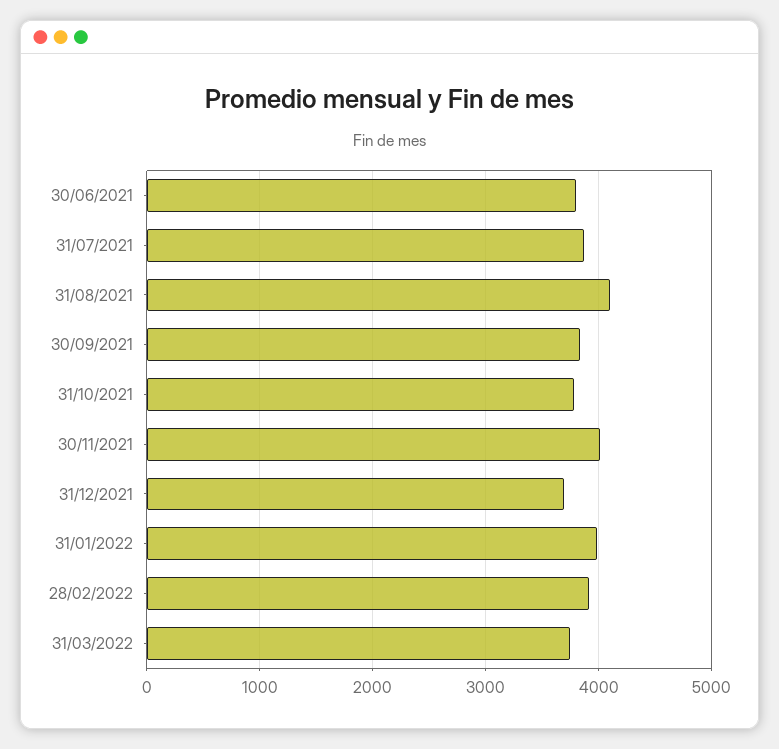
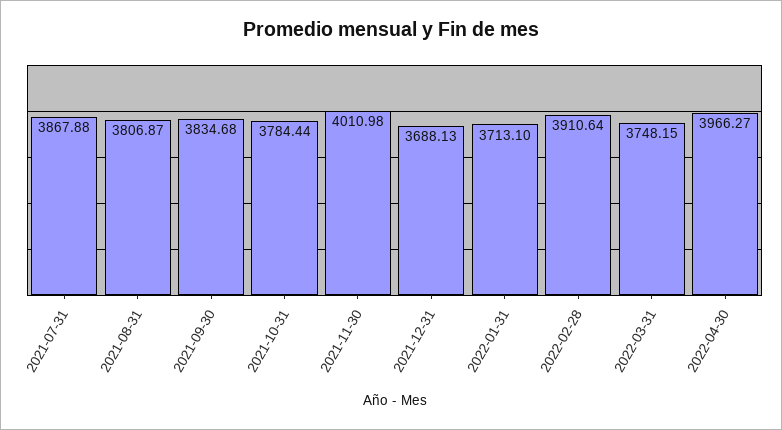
30/06/2021: 3800 -> none
31/08/2021: 4100 -> 3806.87
31/01/2022: 4000 -> 3713.1
2022-04-30: none -> 3966.27

